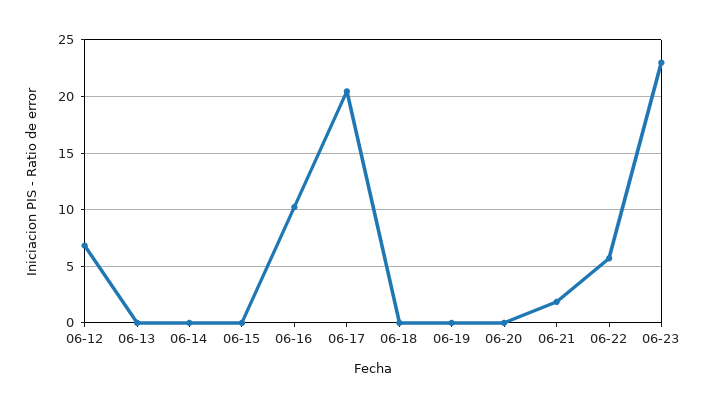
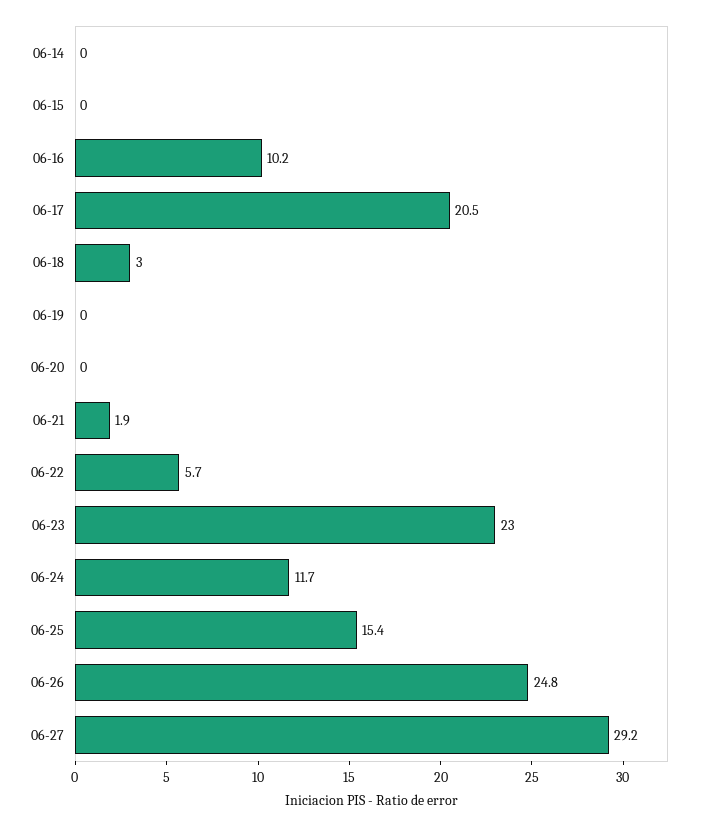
06-12: 7 -> none
06-13: 0 -> none
06-18: 0 -> 3
06-24: none -> 11.7
06-25: none -> 15.4
06-26: none -> 24.8
06-27: none -> 29.2

